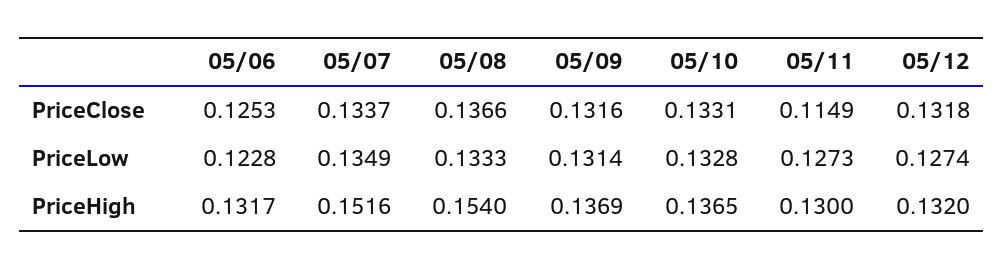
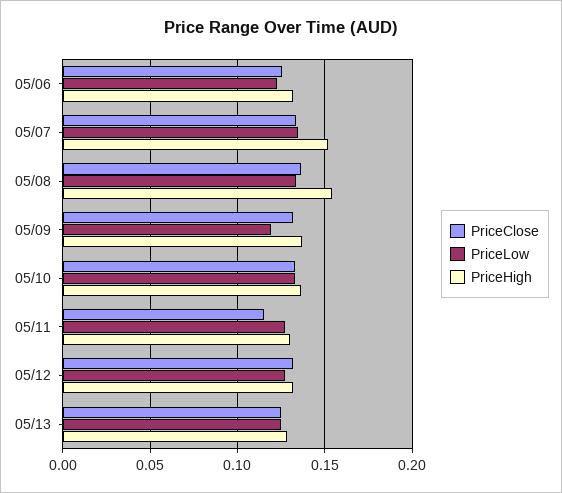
PriceLow, 05/09: 0.1314 -> 0.12
PriceClose, 05/13: none -> 0.125
PriceLow, 05/13: none -> 0.125
PriceHigh, 05/13: none -> 0.13

